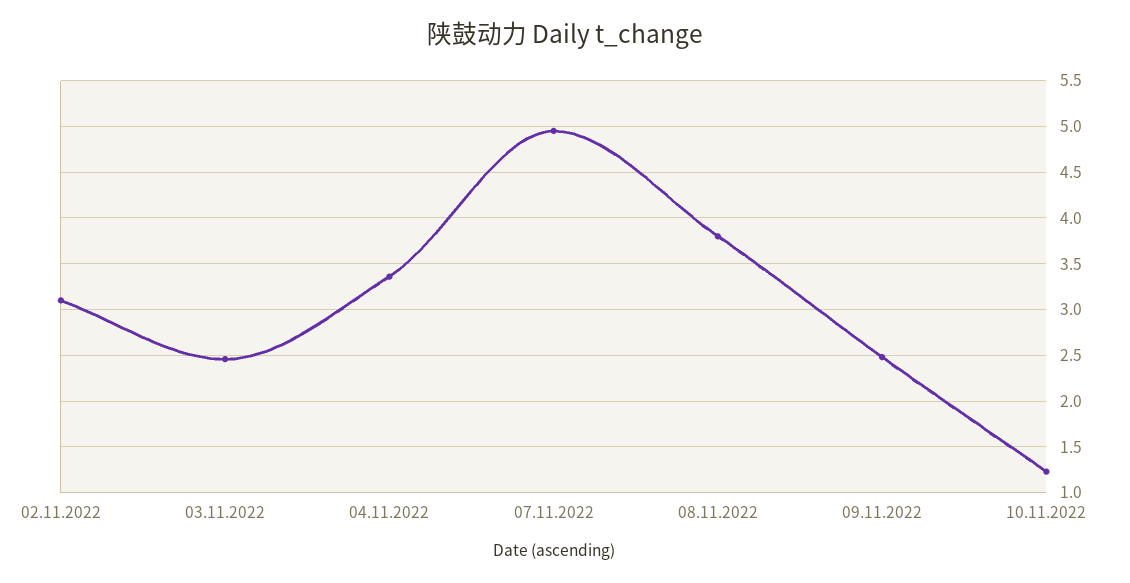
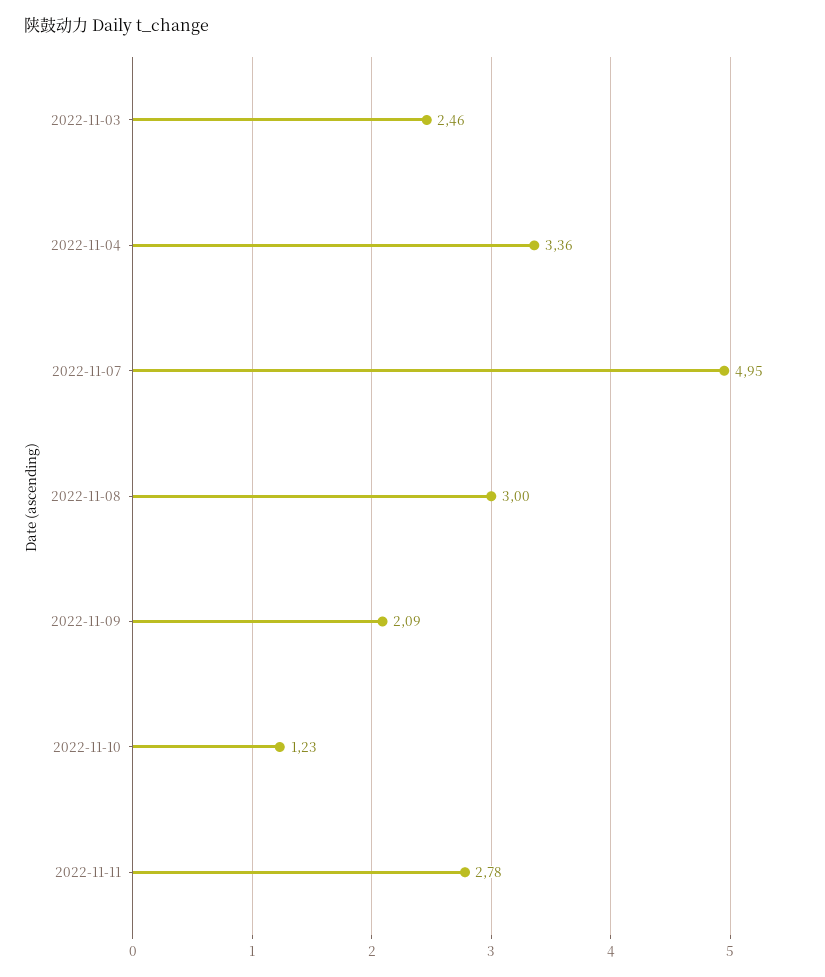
02.11.2022: 3.1 -> none
08.11.2022: 3.8 -> 3
09.11.2022: 2.5 -> 2.09
2022-11-11: none -> 2.78

